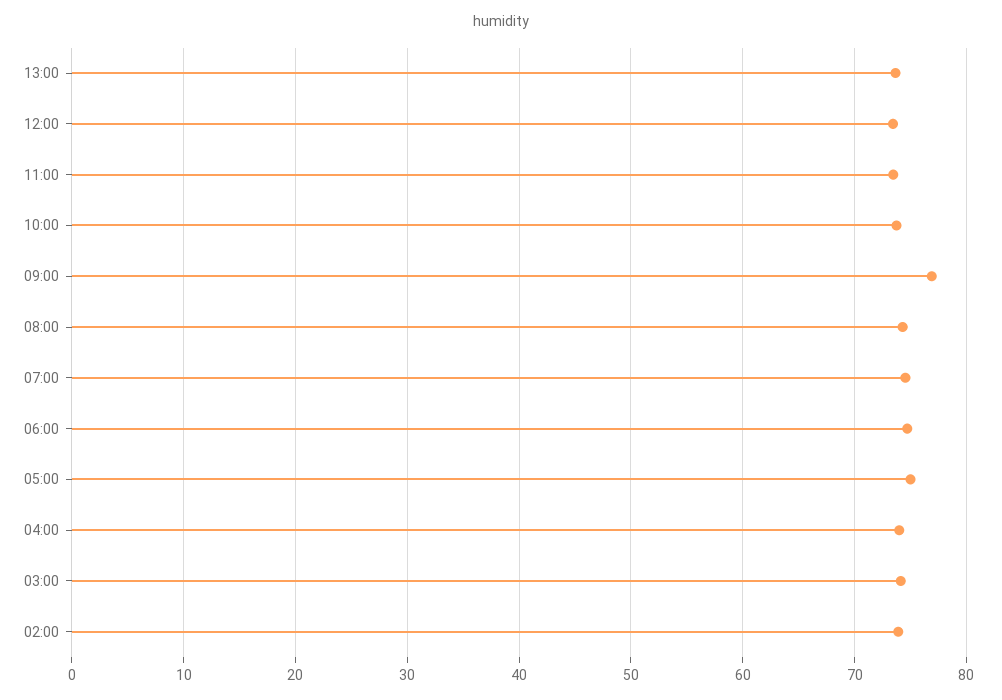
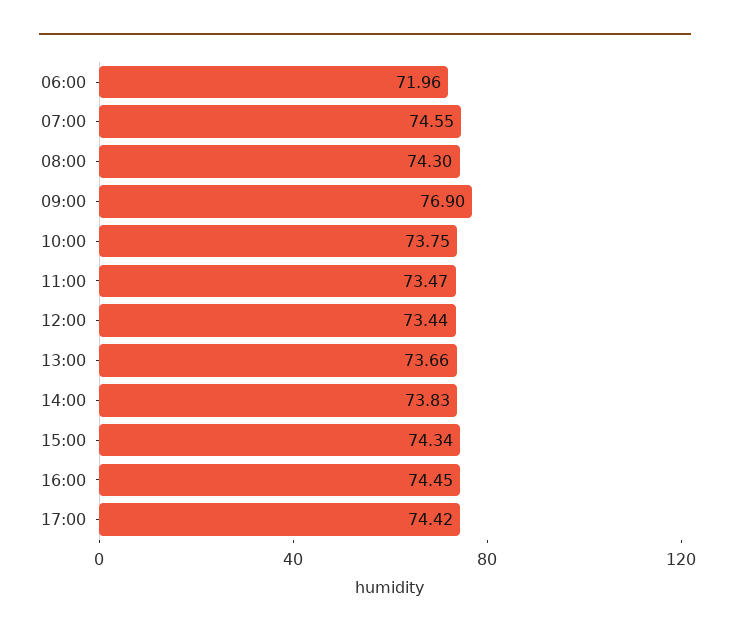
06:00: 75 -> 71.96
05:00: 75 -> none
04:00: 74 -> none
03:00: 74 -> none
02:00: 74 -> none
14:00: none -> 73.83
15:00: none -> 74.34
16:00: none -> 74.45
17:00: none -> 74.42

